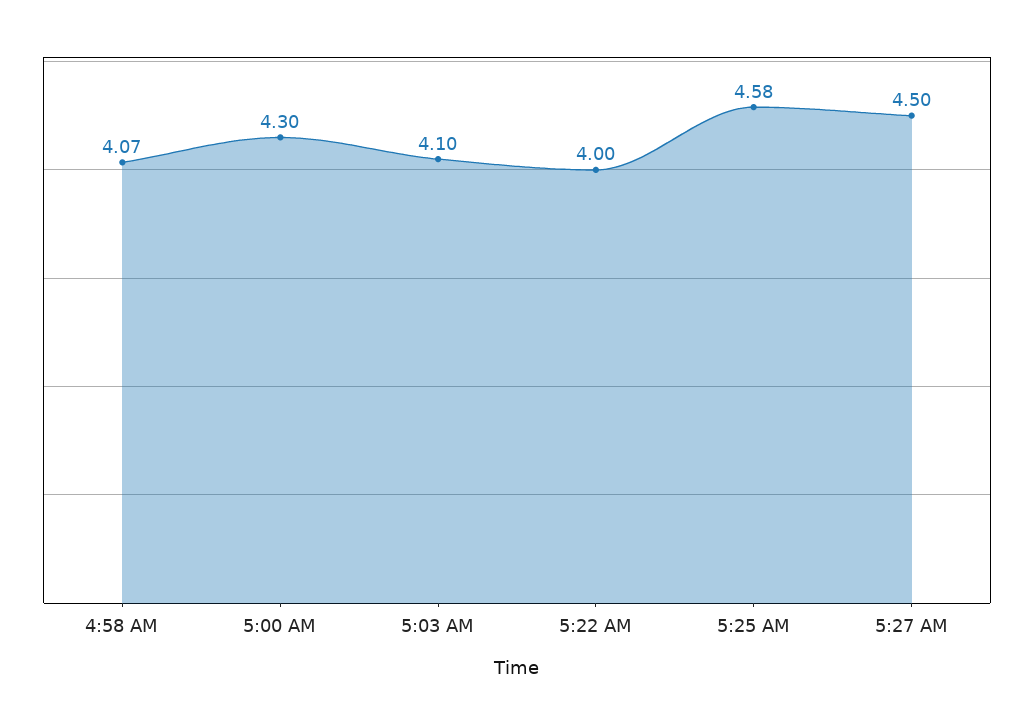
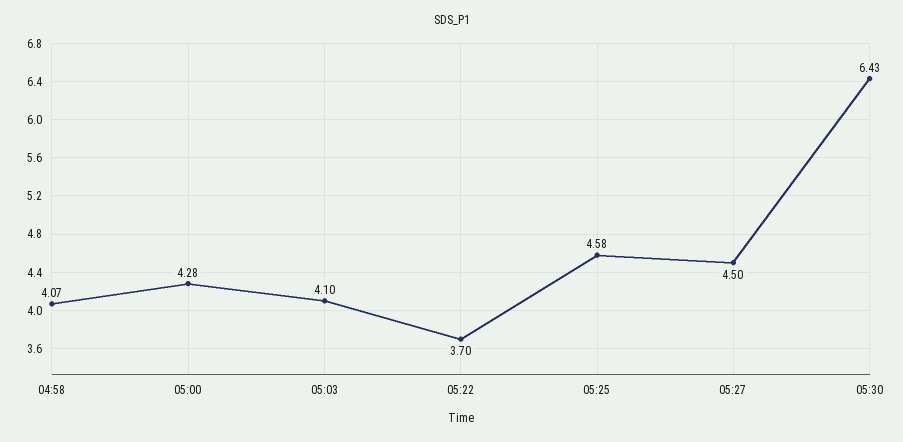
5:00 AM: 4.3 -> 4.28
5:22 AM: 4 -> 3.7
05:30: none -> 6.43

